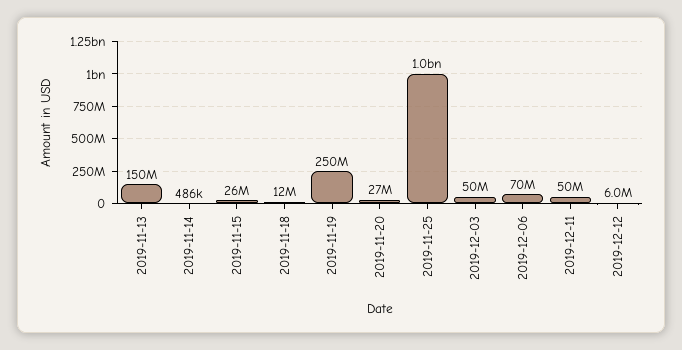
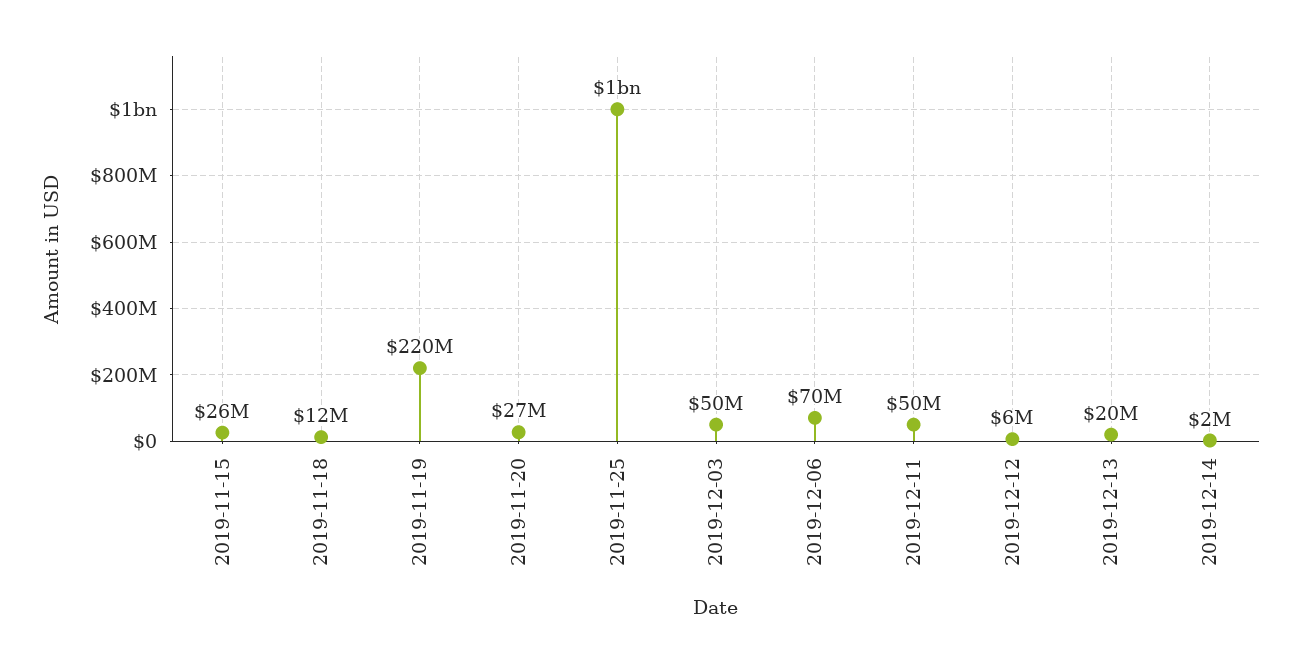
2019-11-13: 150000000 -> none
2019-11-14: 486000 -> none
2019-11-19: 250000000 -> 220000000
2019-12-13: none -> 20000000
2019-12-14: none -> 2000000

